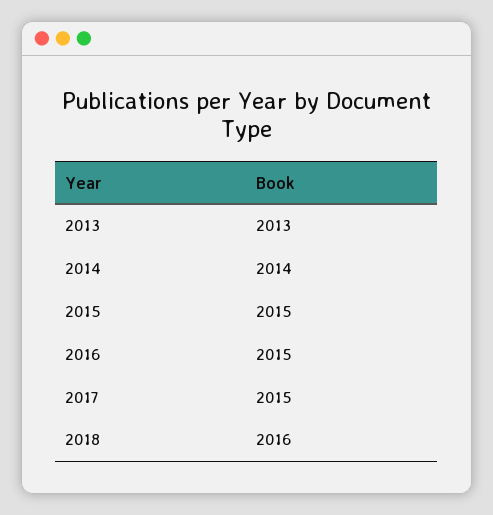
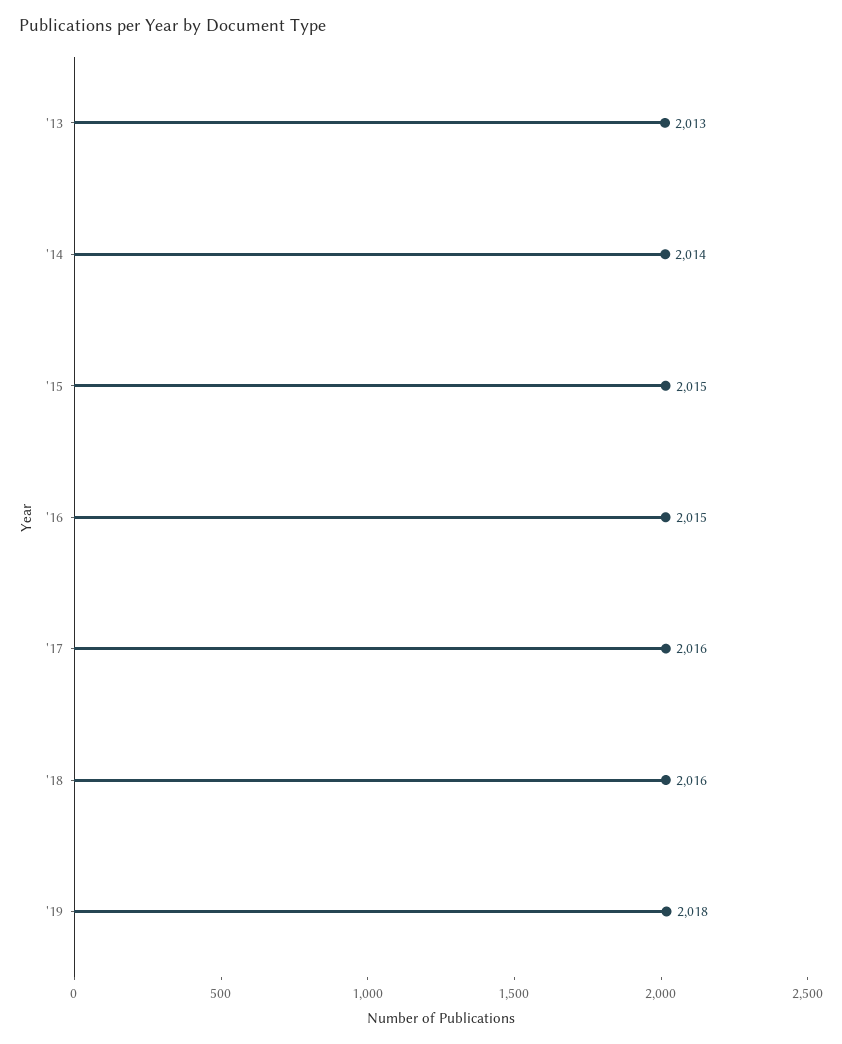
2017: 2015 -> 2016
'19: none -> 2018

